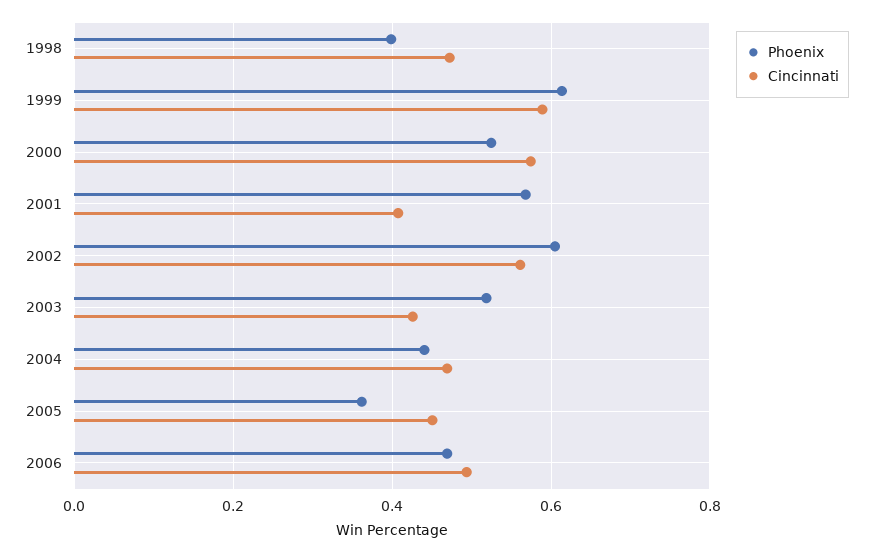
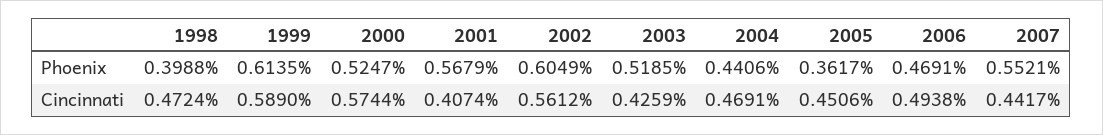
Phoenix, 2007: none -> 0.5521
Cincinnati, 2007: none -> 0.4417

